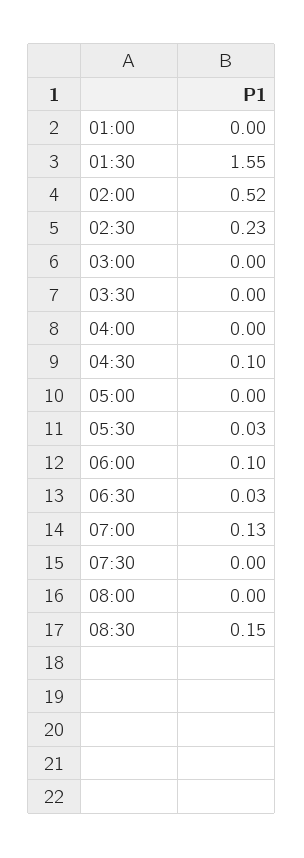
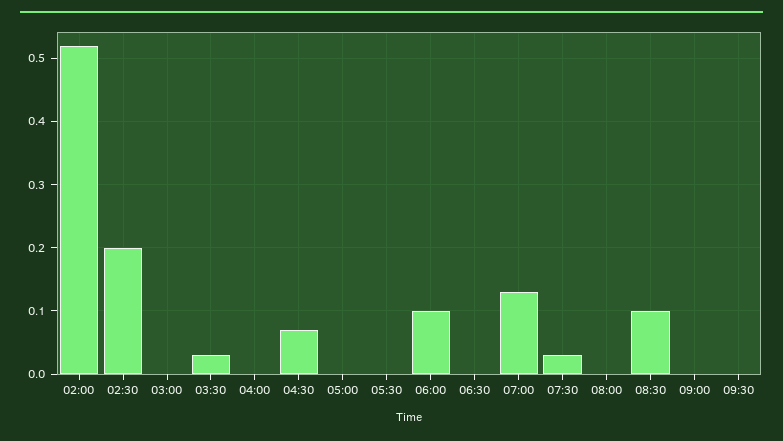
01:00: 0 -> none
01:30: 1.55 -> none
02:30: 0.23 -> 0.2
03:30: 0 -> 0.03
04:30: 0.1 -> 0.07
05:30: 0.03 -> 0
06:30: 0.03 -> 0
07:30: 0 -> 0.03
08:30: 0.15 -> 0.1
09:00: none -> 0
09:30: none -> 0

